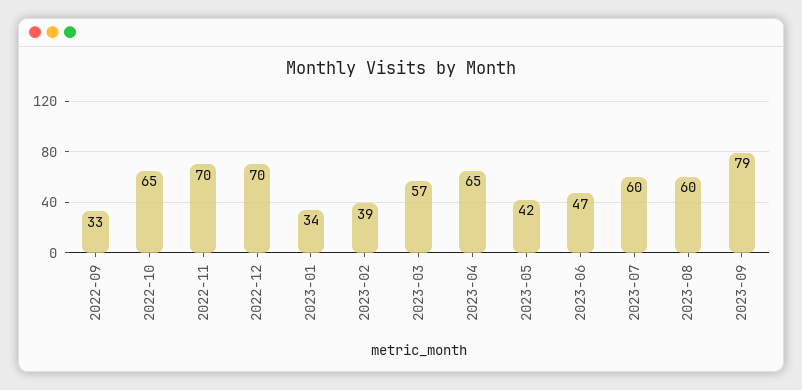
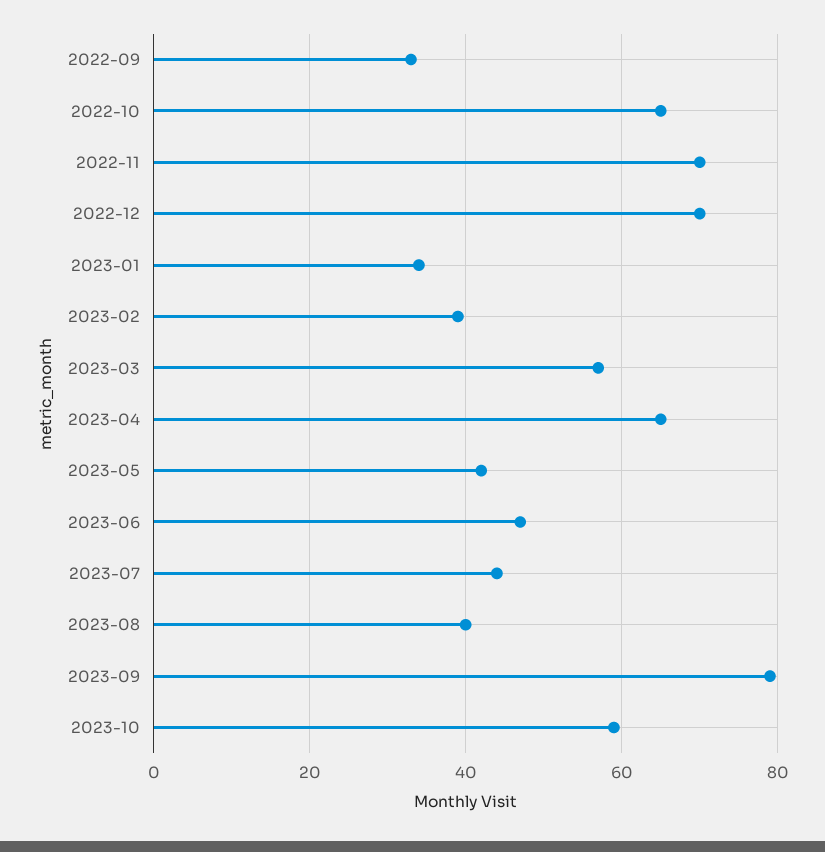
2023-07: 60 -> 45
2023-08: 60 -> 40
2023-10: none -> 60

